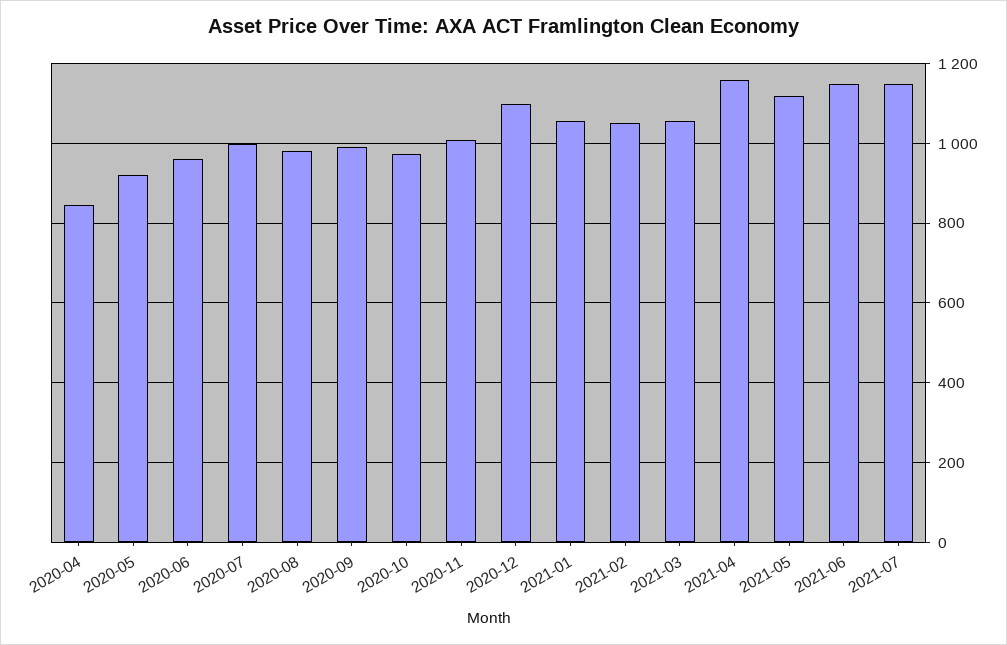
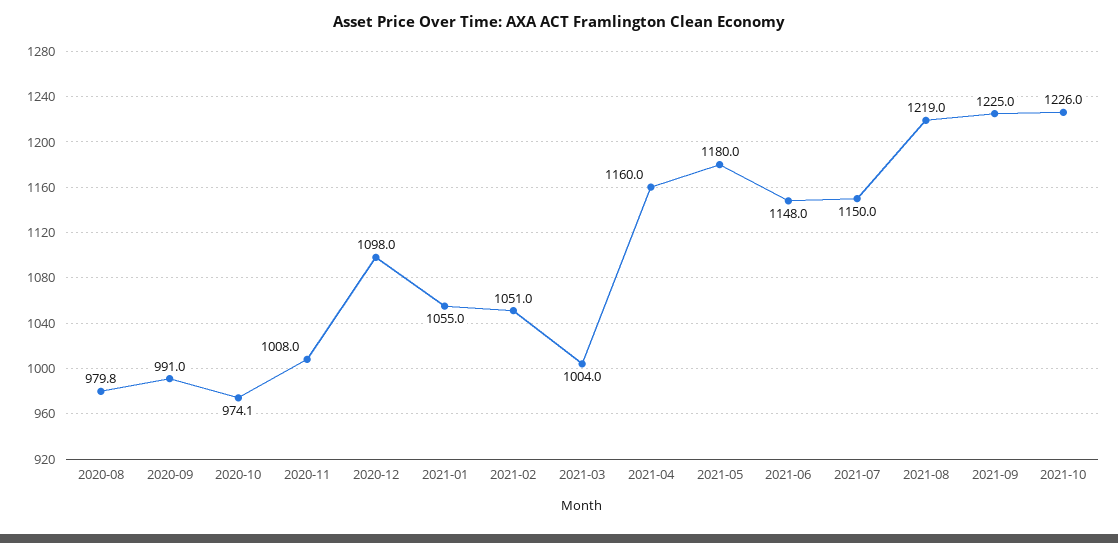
2020-04: 840 -> none
2020-05: 920 -> none
2020-06: 960 -> none
2020-07: 1000 -> none
2021-03: 1060 -> 1004
2021-05: 1120 -> 1180
2021-08: none -> 1219
2021-09: none -> 1225
2021-10: none -> 1226

